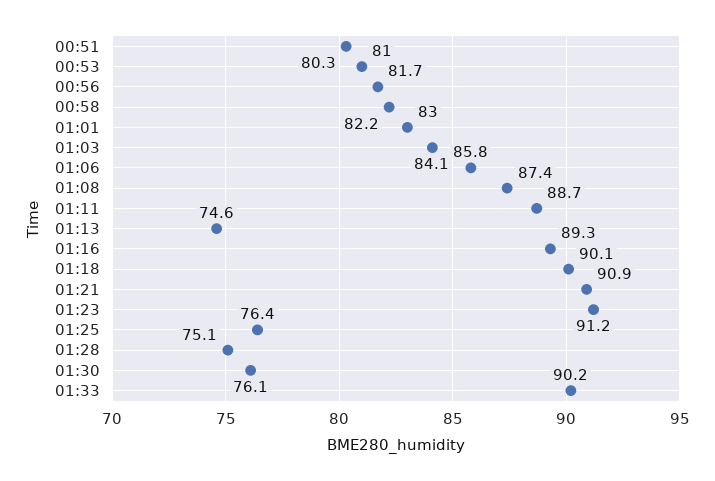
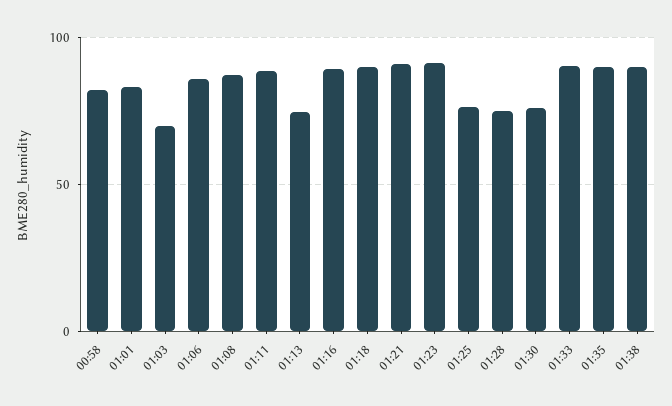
00:51: 80.3 -> none
00:53: 81 -> none
00:56: 81.7 -> none
01:03: 84.1 -> 70
01:35: none -> 90
01:38: none -> 90

